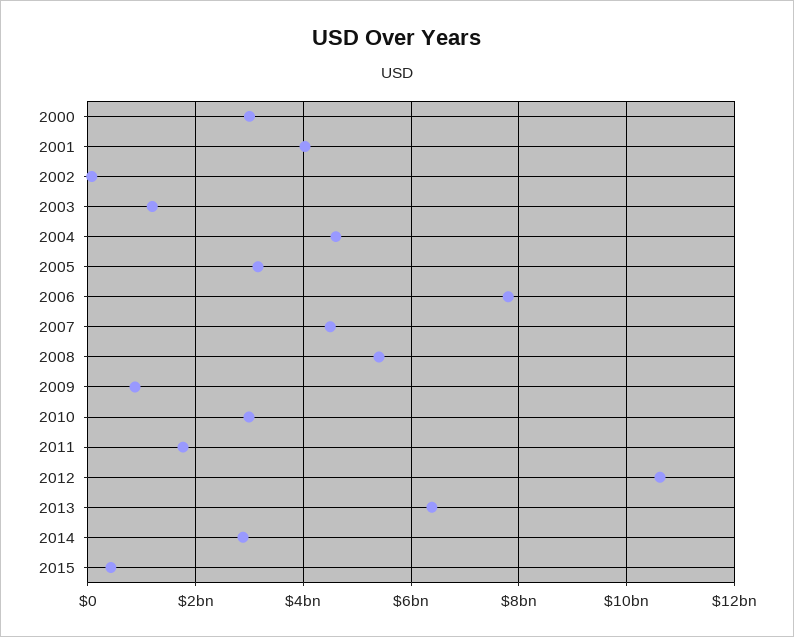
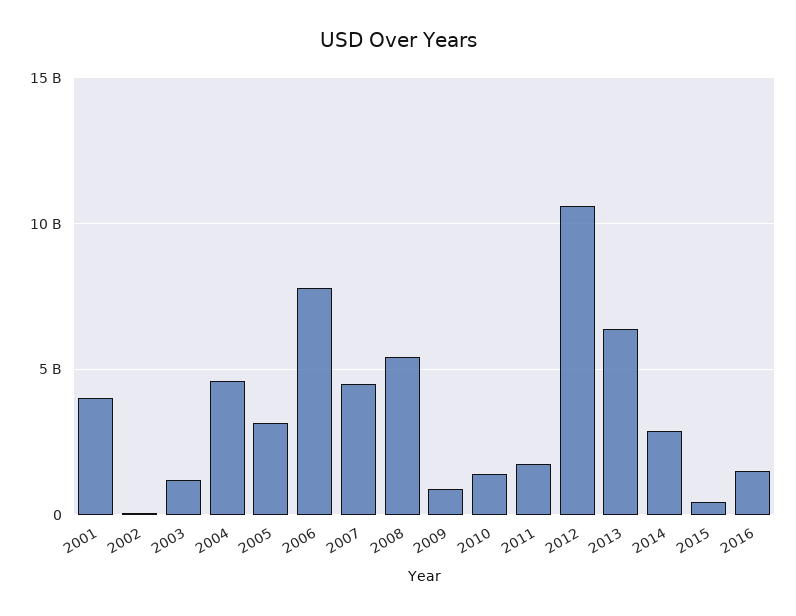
2000: 3000000000 -> none
2010: 3000000000 -> 1500000000
2016: none -> 1500000000

